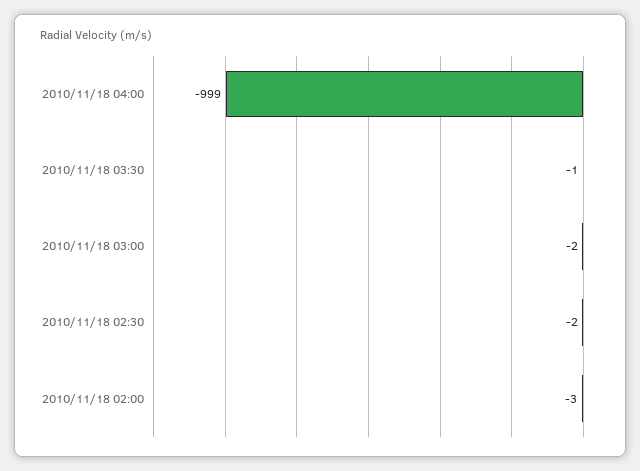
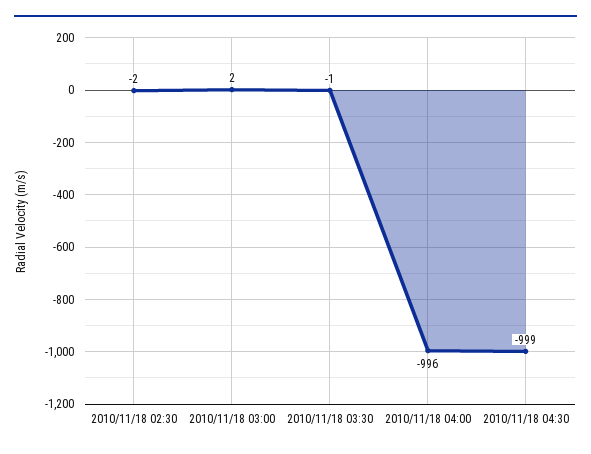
2010/11/18 04:00: -999 -> -996
2010/11/18 03:00: -2 -> 2
2010/11/18 02:00: -3 -> none
2010/11/18 04:30: none -> -999

